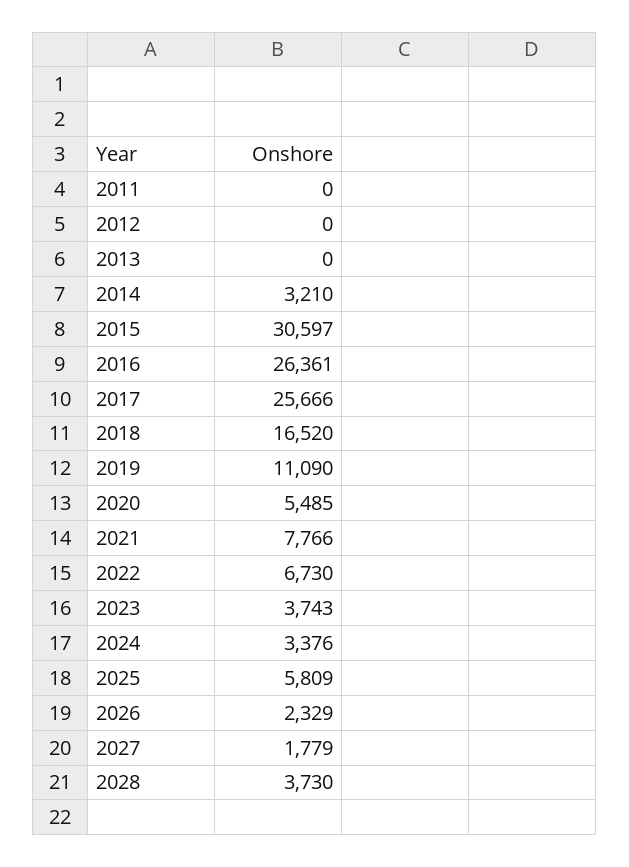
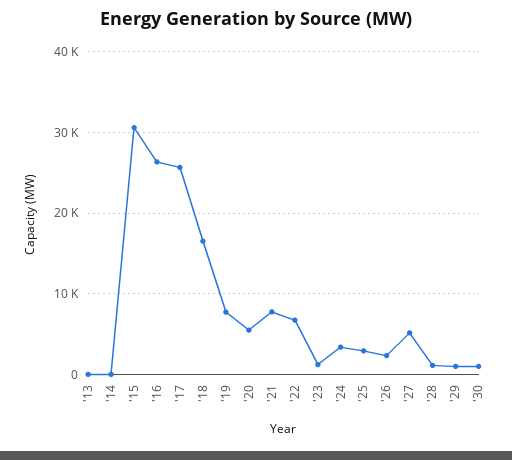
2011: 0 -> none
2012: 0 -> none
2014: 3210 -> 0
2019: 11090 -> 8000
2023: 3743 -> 1000
2025: 5809 -> 3000
2027: 1779 -> 5000
2028: 3730 -> 1000
'29: none -> 1000
'30: none -> 1000

